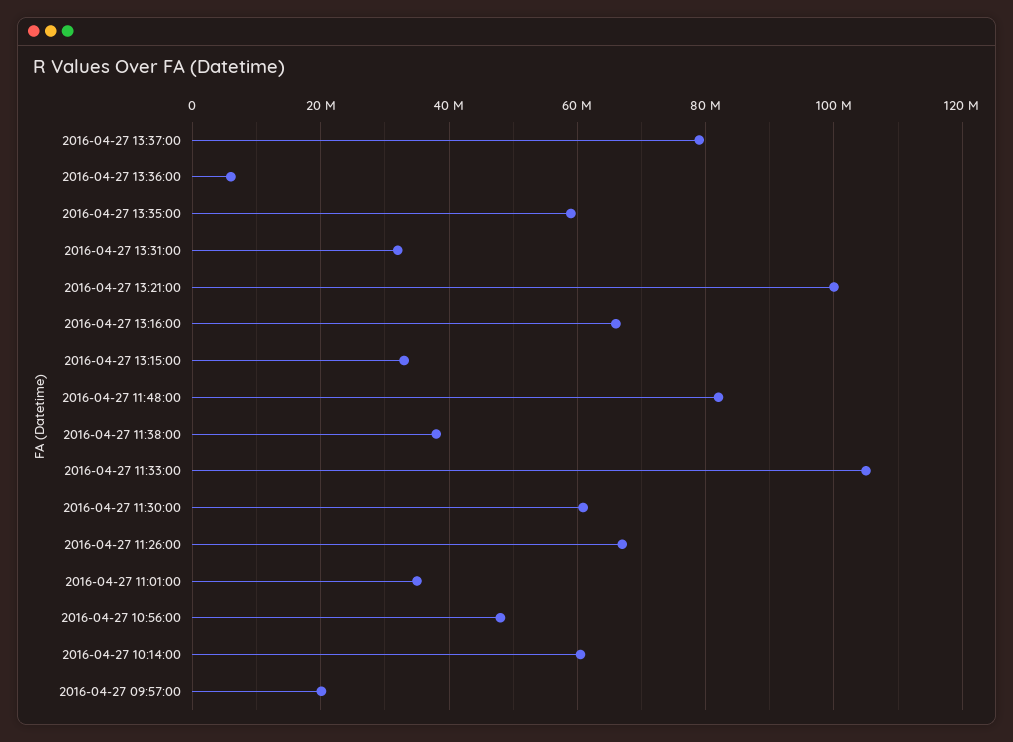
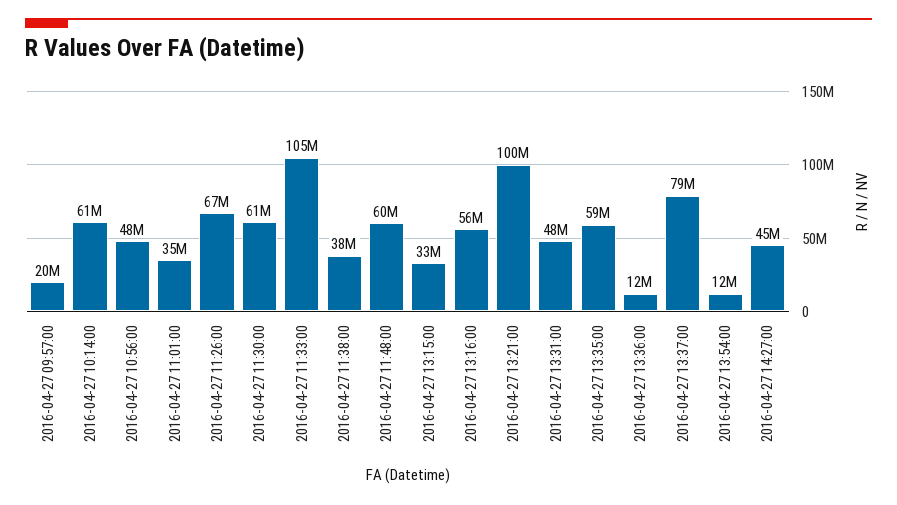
2016-04-27 13:36:00: 6000000 -> 12000000
2016-04-27 13:31:00: 32000000 -> 48000000
2016-04-27 13:16:00: 66000000 -> 56000000
2016-04-27 11:48:00: 82000000 -> 60000000
2016-04-27 13:54:00: none -> 12000000
2016-04-27 14:27:00: none -> 45000000

